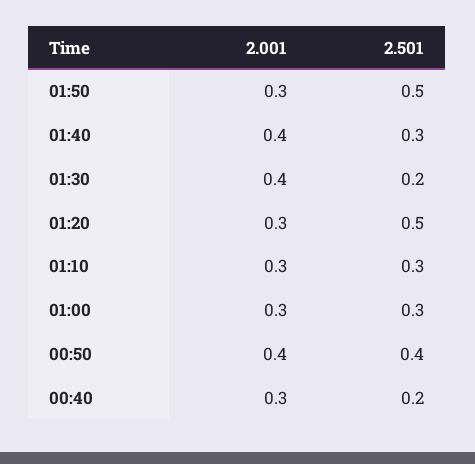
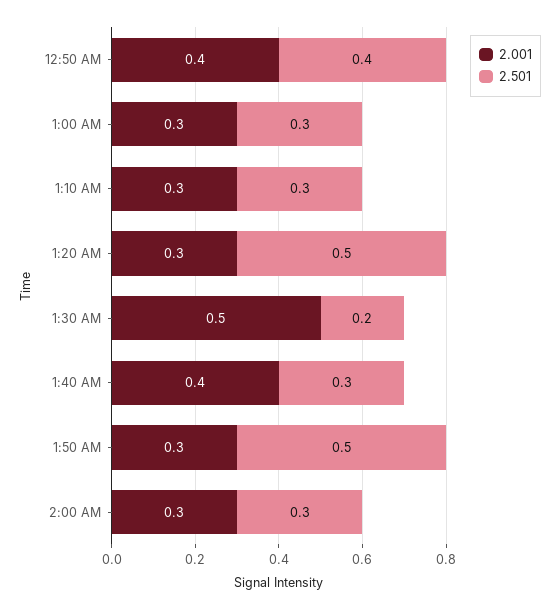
2.001, 01:30: 0.4 -> 0.5
2.001, 00:40: 0.3 -> none
2.501, 00:40: 0.2 -> none
2.001, 2:00 AM: none -> 0.3
2.501, 2:00 AM: none -> 0.3

